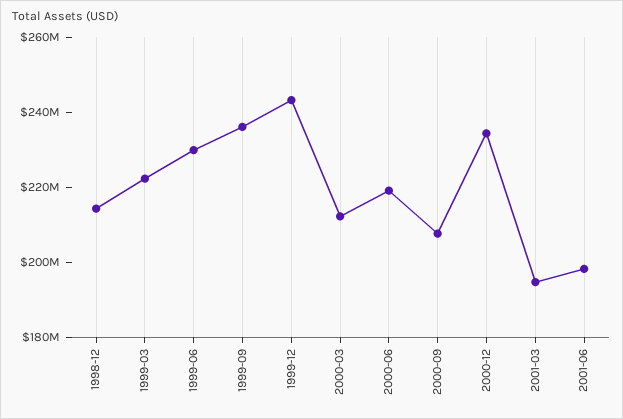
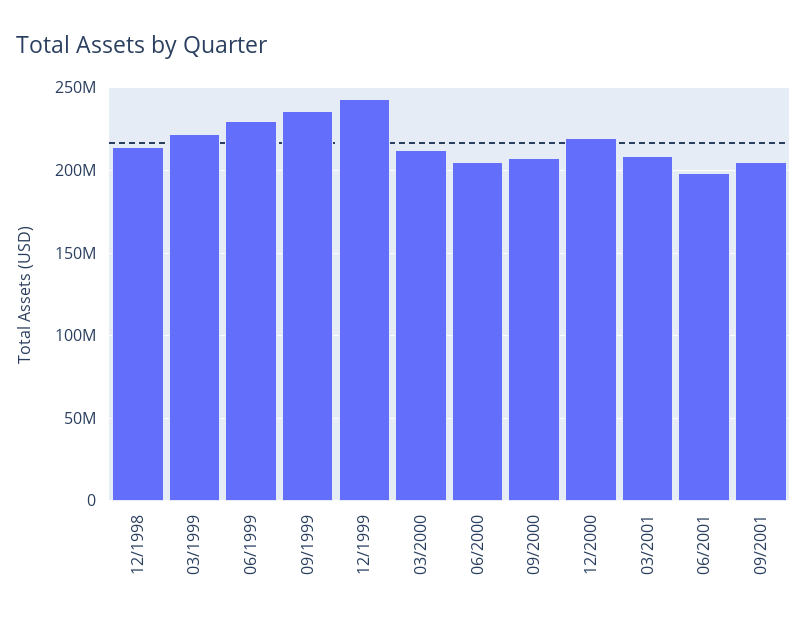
2000-06: 220000000 -> 205000000
2000-12: 235000000 -> 220000000
2001-03: 195000000 -> 210000000
09/2001: none -> 205000000

